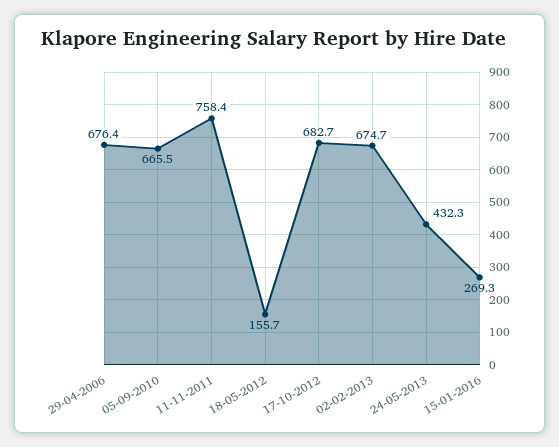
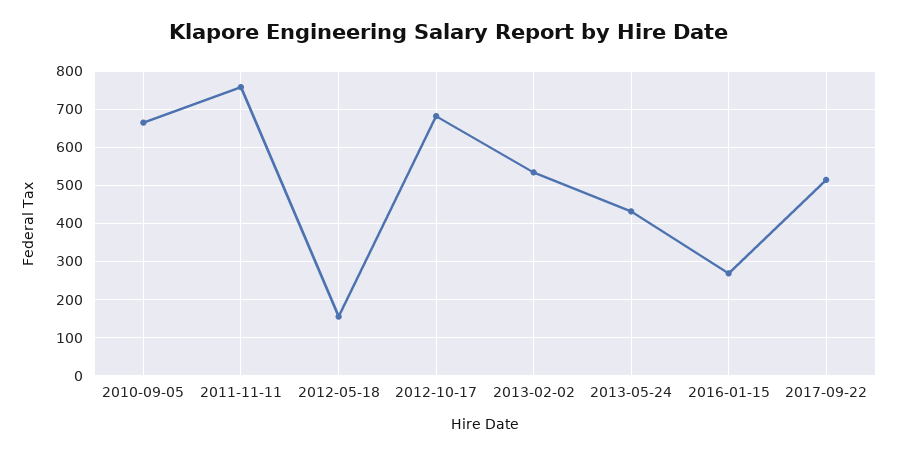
29-04-2006: 676.4 -> none
02-02-2013: 674.7 -> 540
2017-09-22: none -> 520

